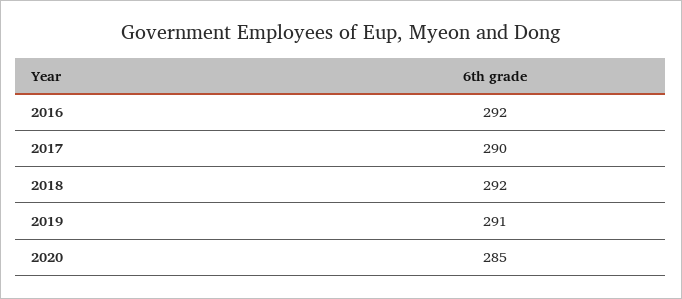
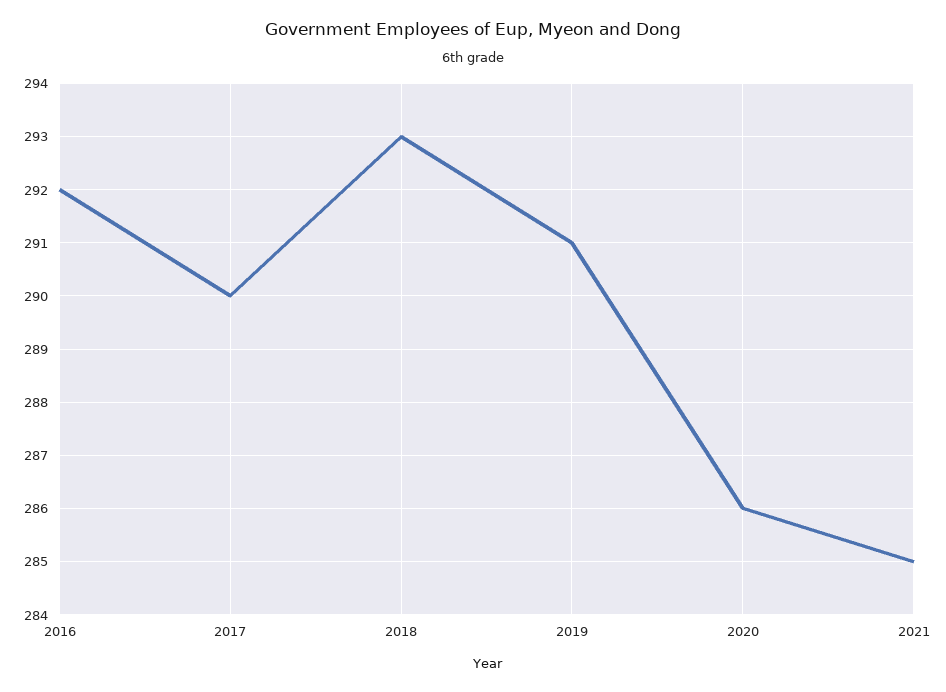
2018: 292 -> 293
2020: 285 -> 286
2021: none -> 285

